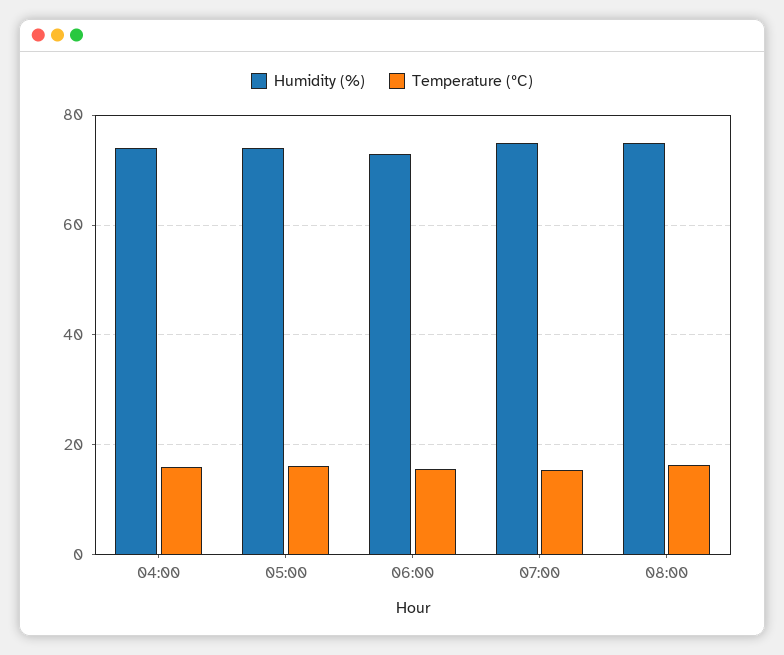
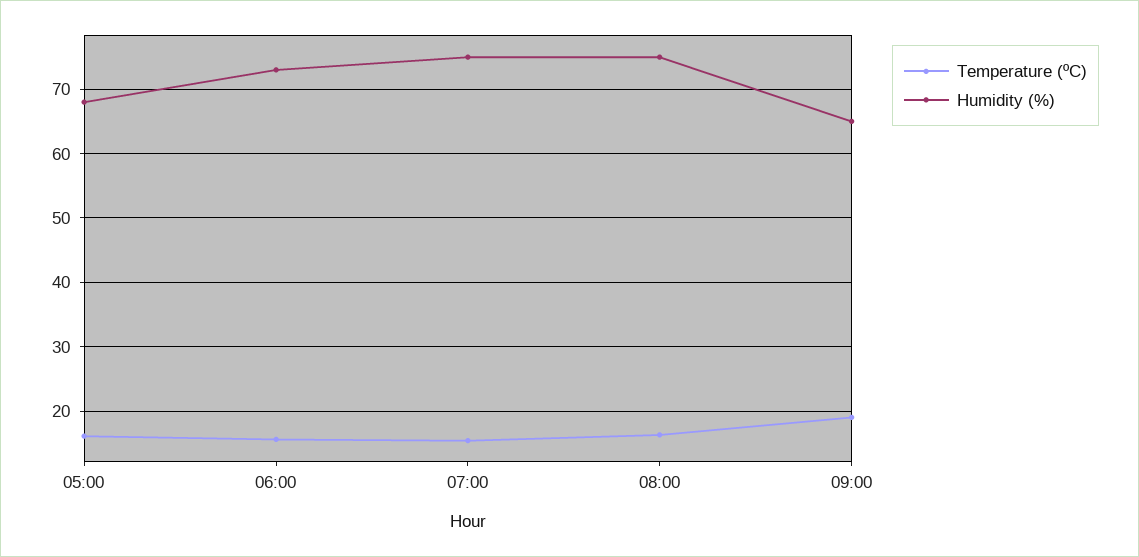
Humidity (%), 04:00: 74 -> none
Temperature (ºC), 04:00: 16 -> none
Humidity (%), 05:00: 74 -> 68
Temperature (ºC), 09:00: none -> 19
Humidity (%), 09:00: none -> 65

